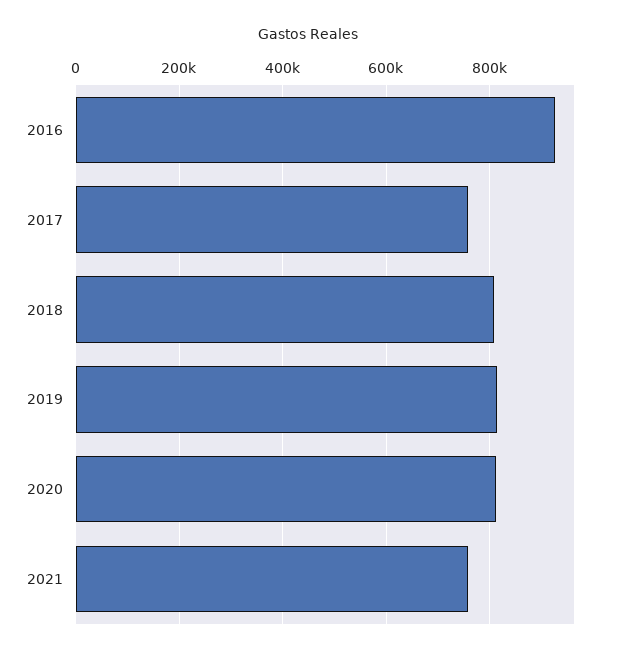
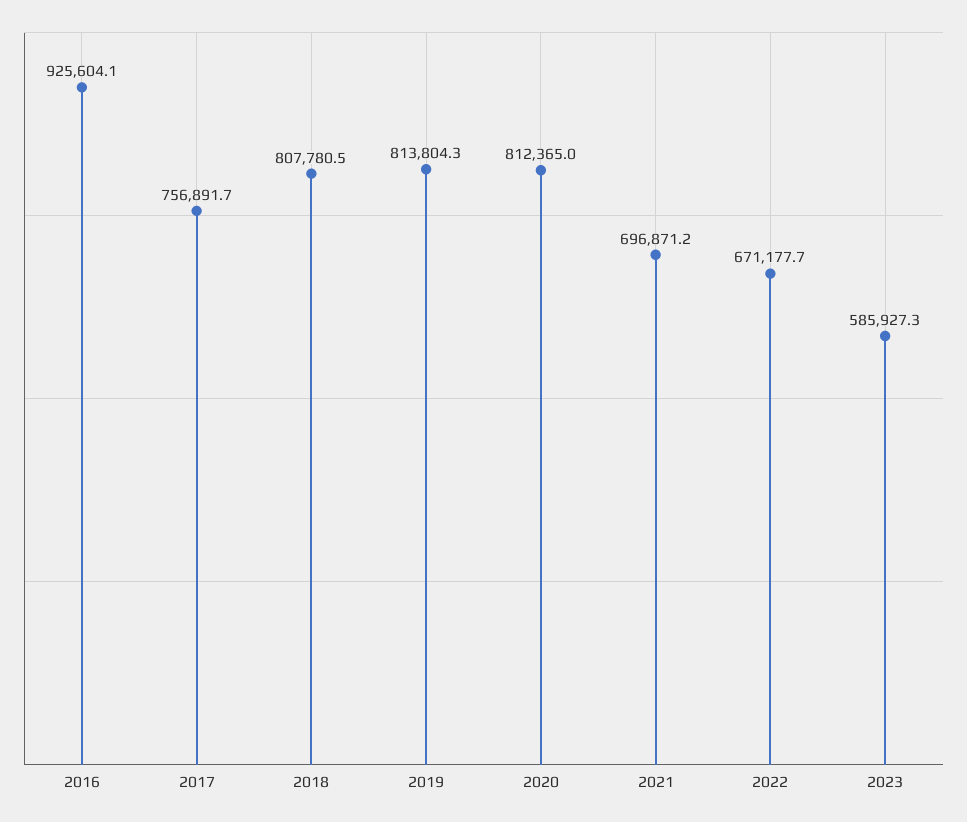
2021: 760000 -> 696871.2
2022: none -> 671177.7
2023: none -> 585927.3

